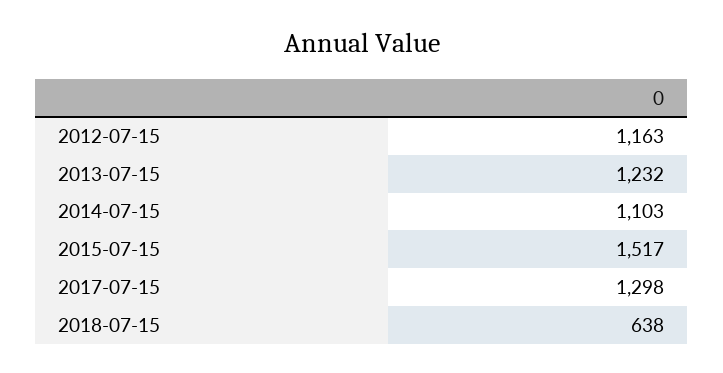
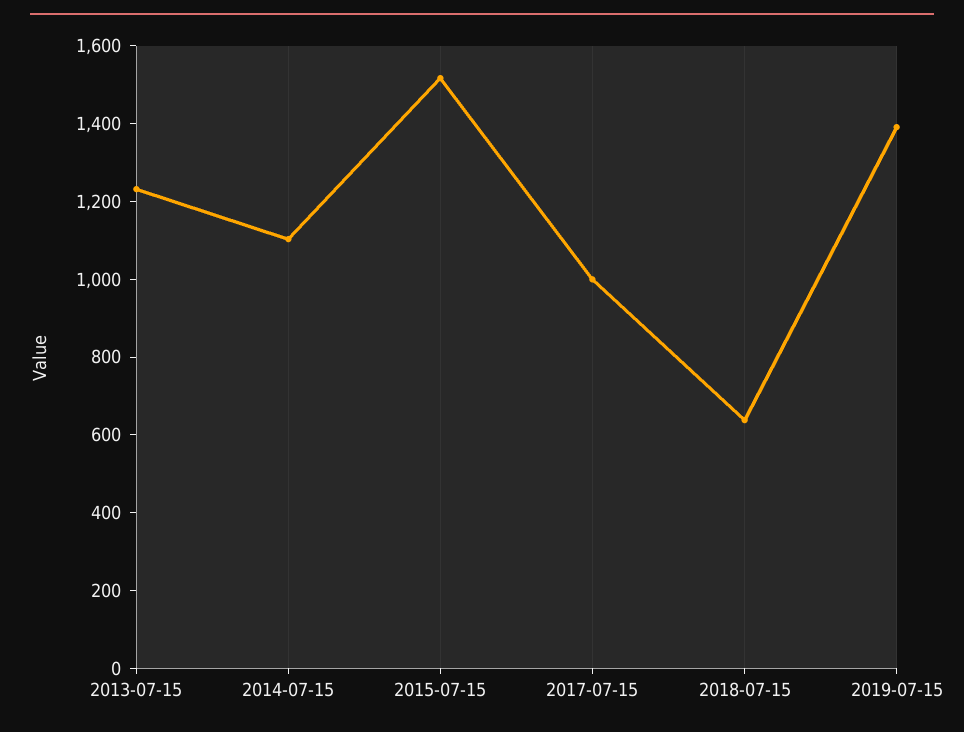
2012-07-15: 1163 -> none
2017-07-15: 1298 -> 1000
2019-07-15: none -> 1400

